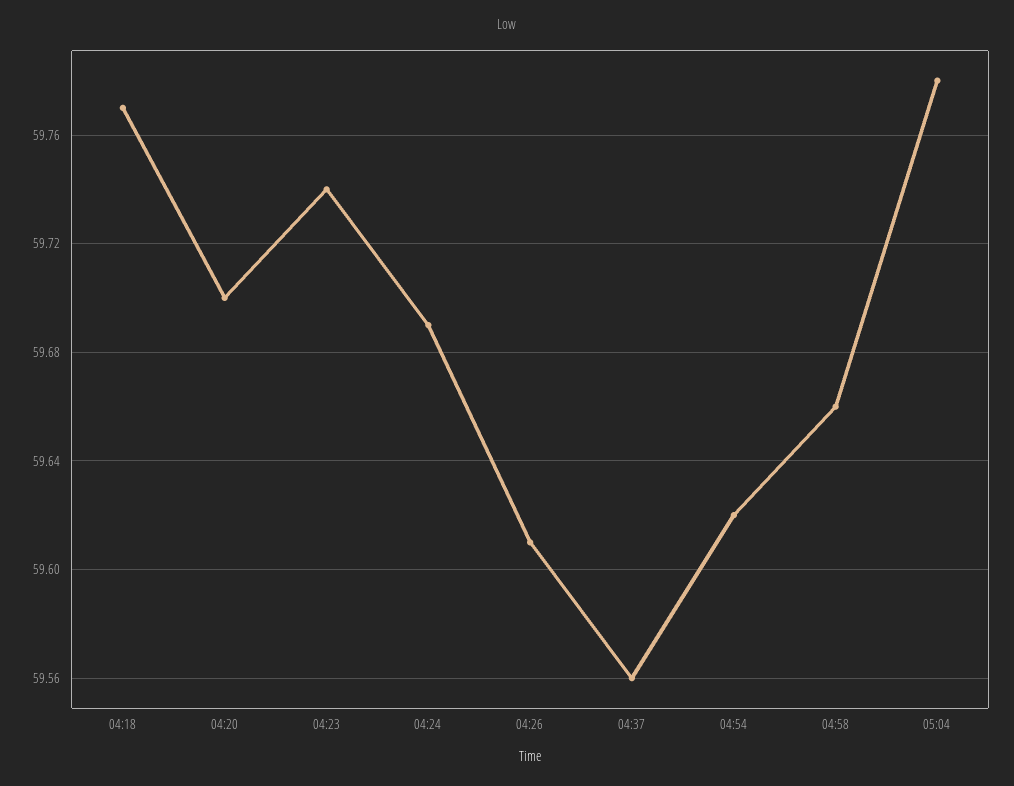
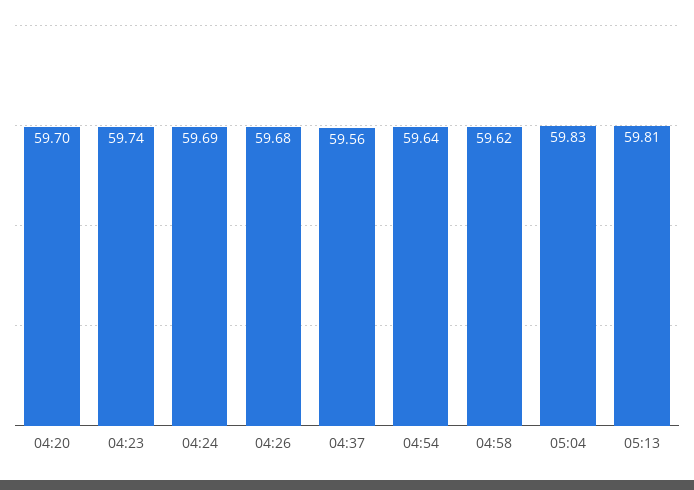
04:18: 59.77 -> none
04:26: 59.61 -> 59.68
04:54: 59.62 -> 59.64
04:58: 59.66 -> 59.62
05:04: 59.78 -> 59.83
05:13: none -> 59.81

